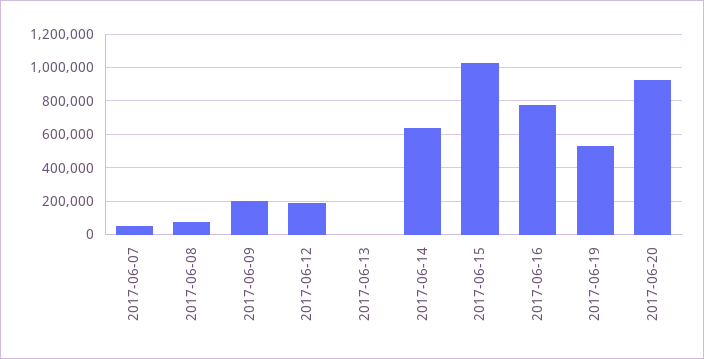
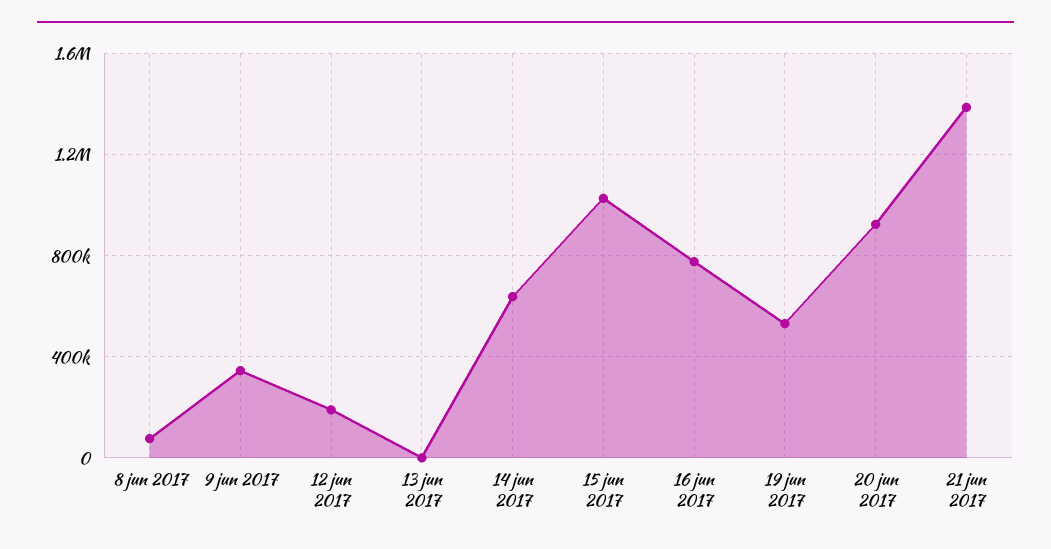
2017-06-07: 50000 -> none
2017-06-09: 200000 -> 350000
21 jun 2017: none -> 1400000

